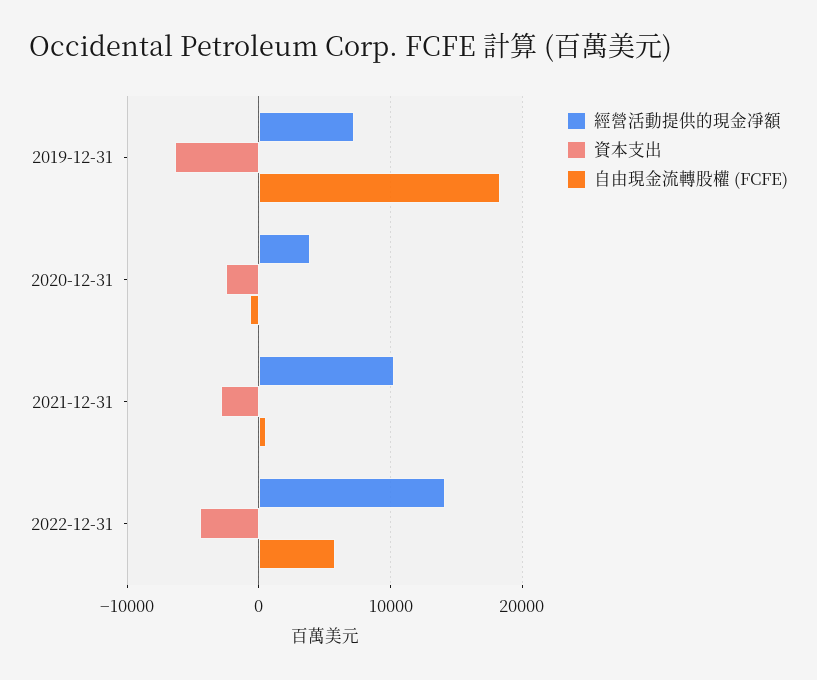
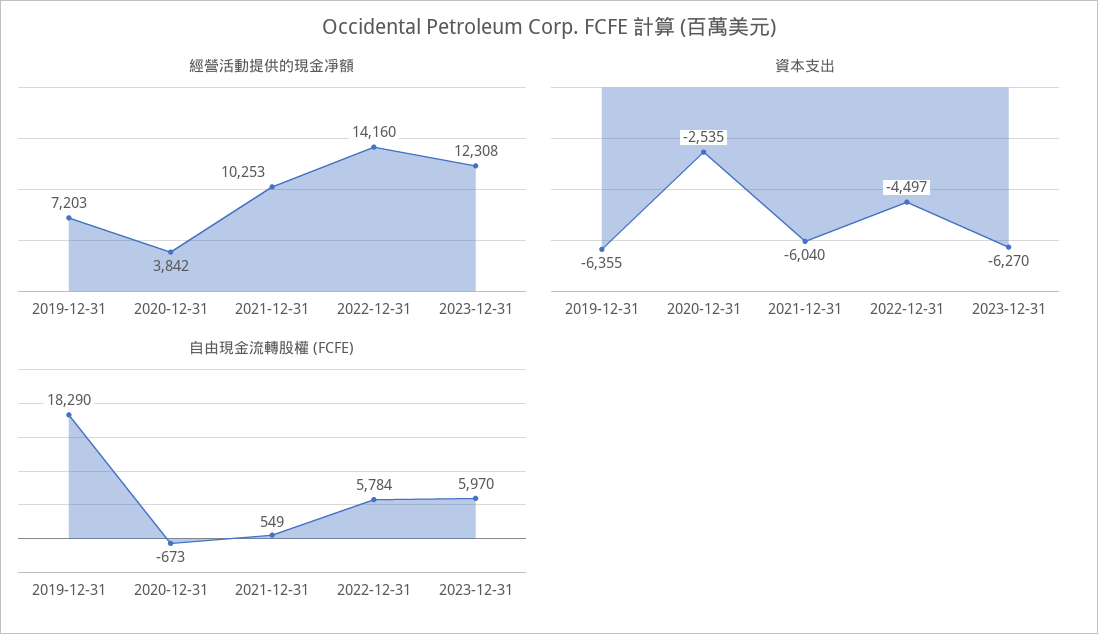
資本支出, 2021-12-31: -3000 -> -6040
經營活動提供的現金凈額, 2023-12-31: none -> 12308
資本支出, 2023-12-31: none -> -6270
自由現金流轉股權 (FCFE), 2023-12-31: none -> 5970

